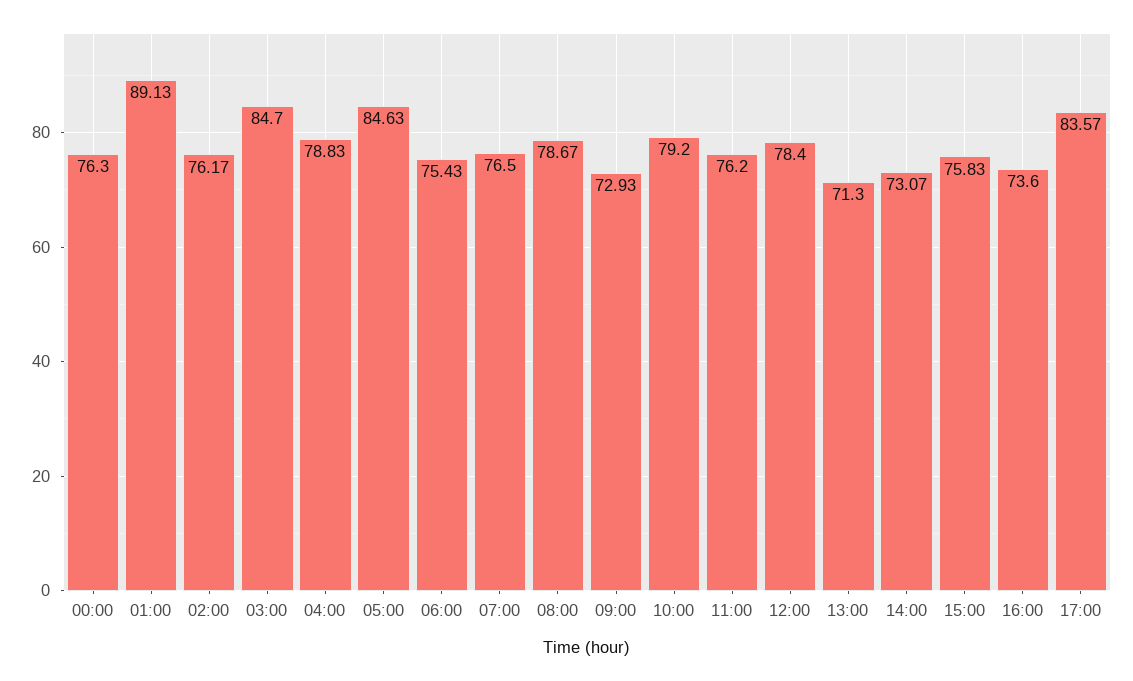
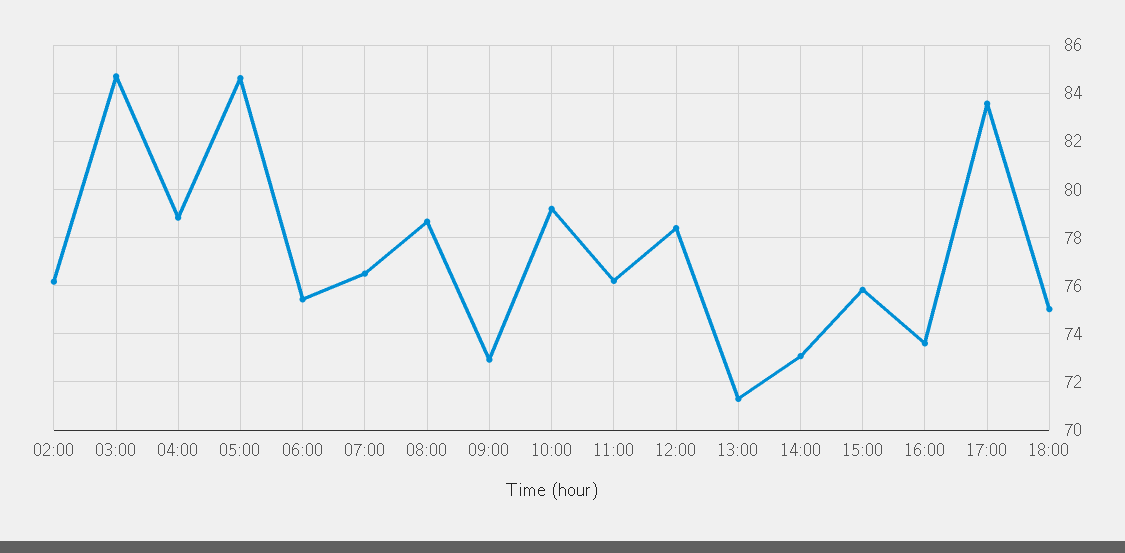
00:00: 76.3 -> none
01:00: 89.13 -> none
18:00: none -> 75

